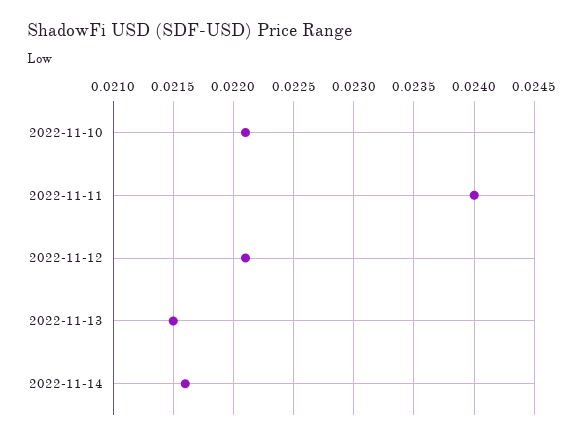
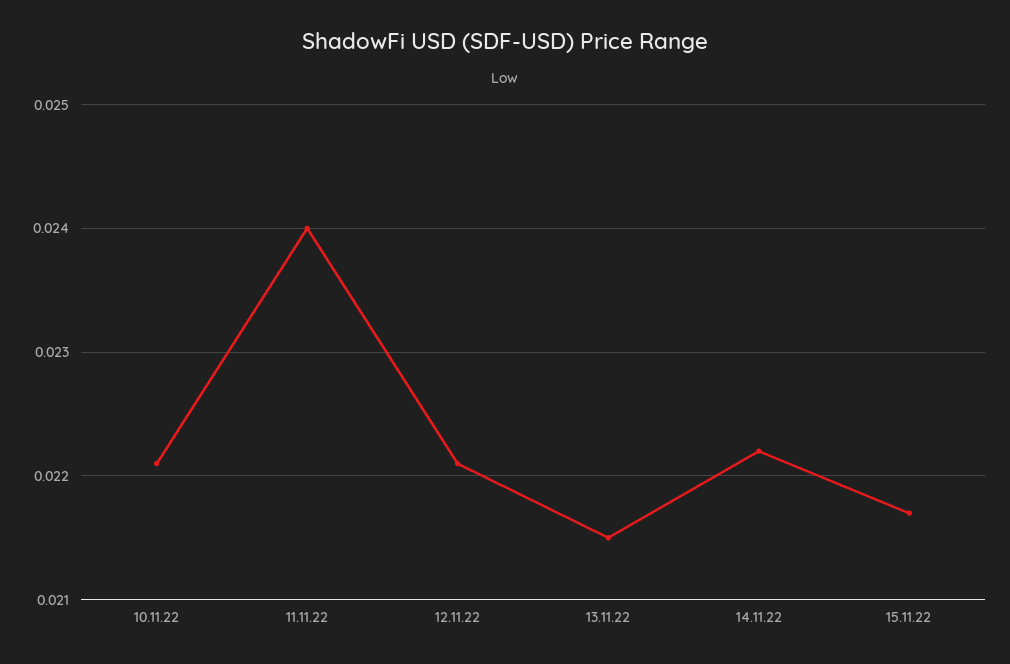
2022-11-14: 0.0216 -> 0.0222
15.11.22: none -> 0.0217

